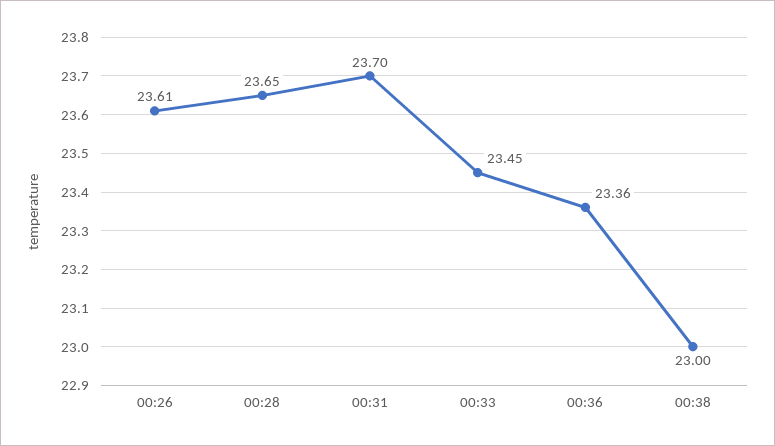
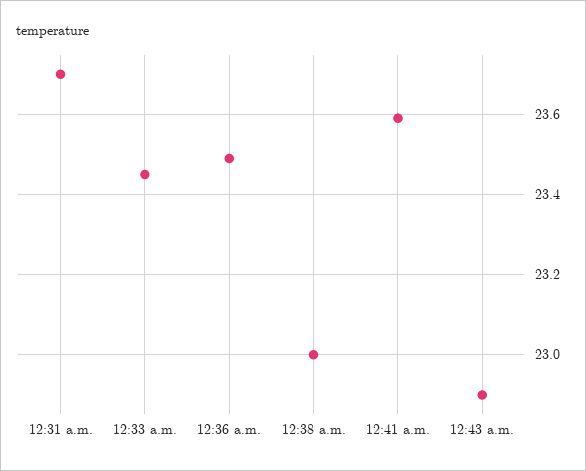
00:26: 23.61 -> none
00:28: 23.65 -> none
00:36: 23.36 -> 23.5
12:41 a.m.: none -> 23.6
12:43 a.m.: none -> 22.9

